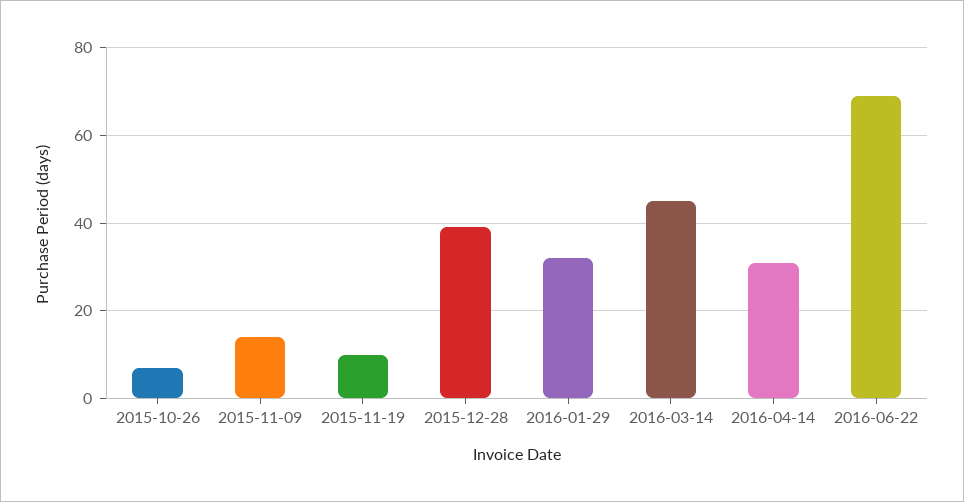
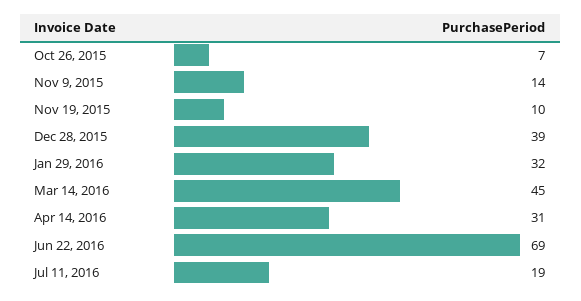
Jul 11, 2016: none -> 19

